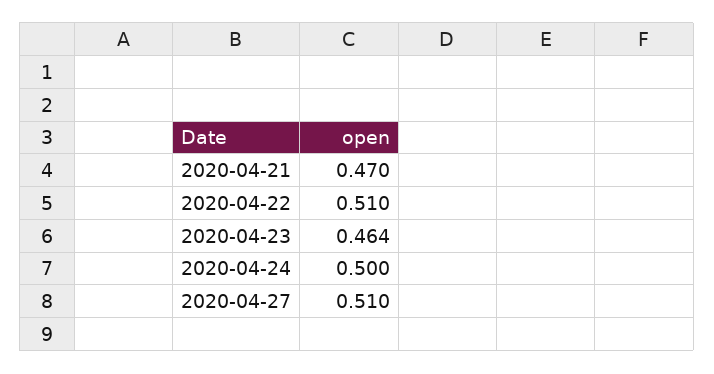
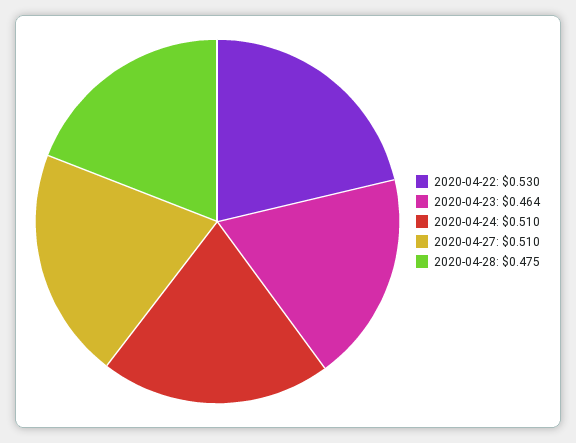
2020-04-21: 0.47 -> none
2020-04-22: 0.51 -> 0.53
2020-04-24: 0.5 -> 0.51
2020-04-28: none -> 0.475

